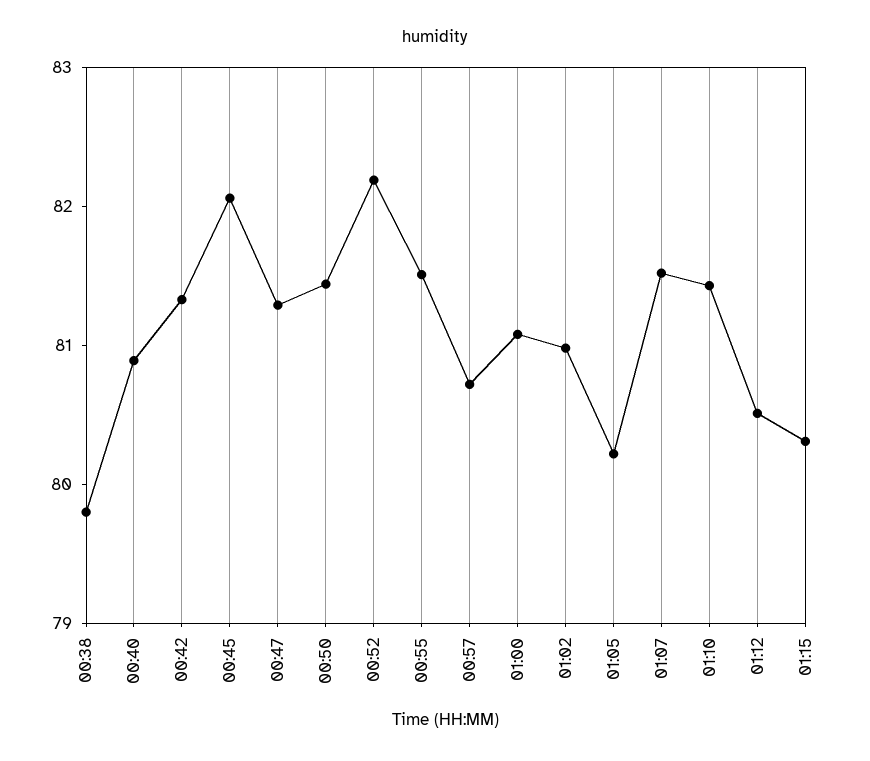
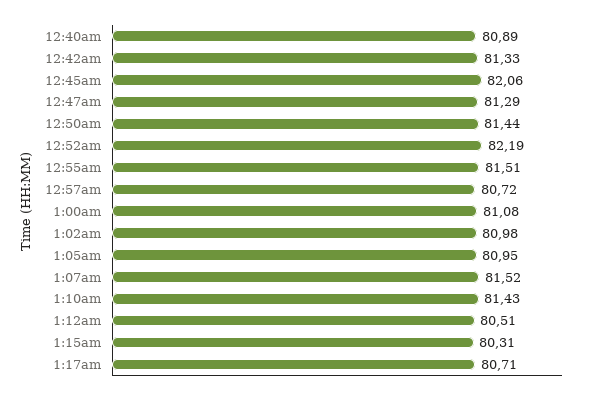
00:38: 79.8 -> none
01:05: 80.2 -> 80.95
1:17am: none -> 80.71

